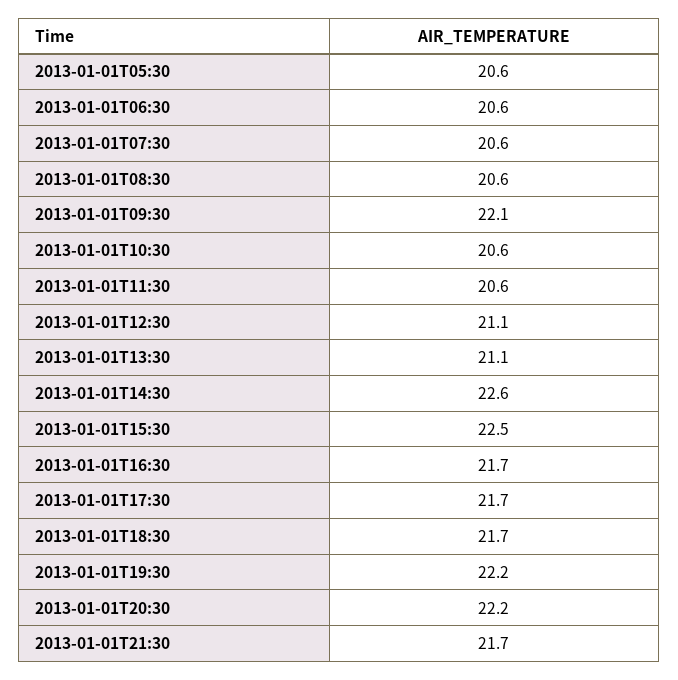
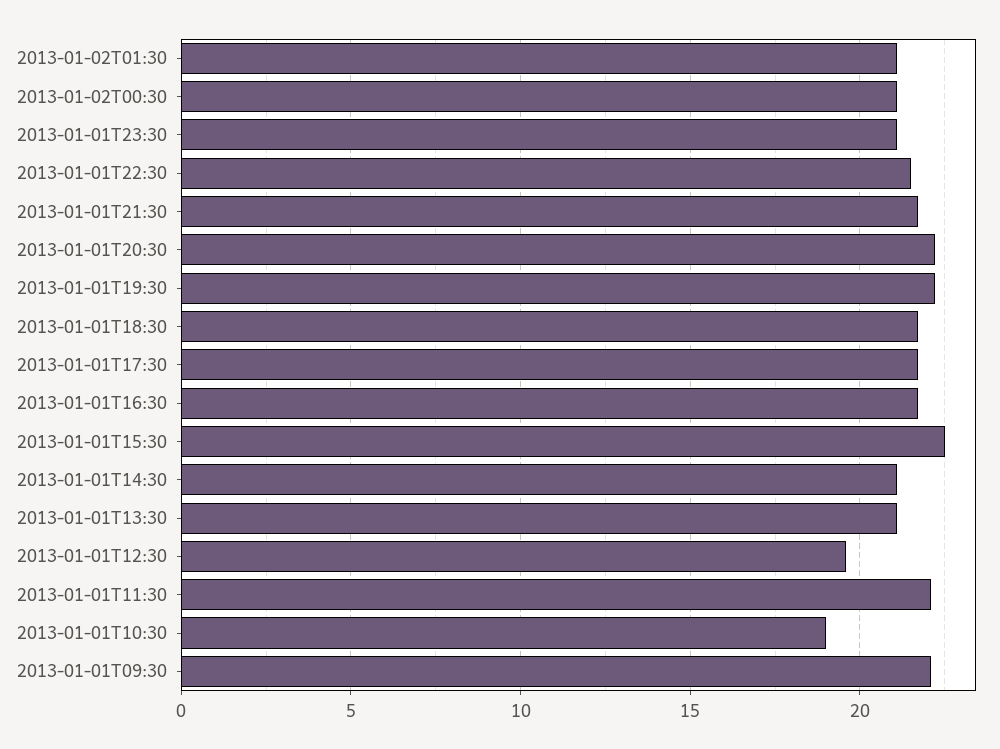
2013-01-01T05:30: 20.6 -> none
2013-01-01T06:30: 20.6 -> none
2013-01-01T07:30: 20.6 -> none
2013-01-01T08:30: 20.6 -> none
2013-01-01T10:30: 20.6 -> 19
2013-01-01T11:30: 20.6 -> 22
2013-01-01T12:30: 21.1 -> 19.5
2013-01-01T14:30: 22.6 -> 21
2013-01-02T01:30: none -> 21
2013-01-02T00:30: none -> 21
2013-01-01T23:30: none -> 21
2013-01-01T22:30: none -> 21.5

